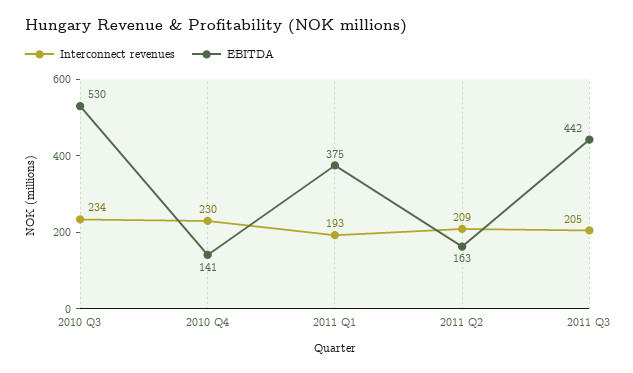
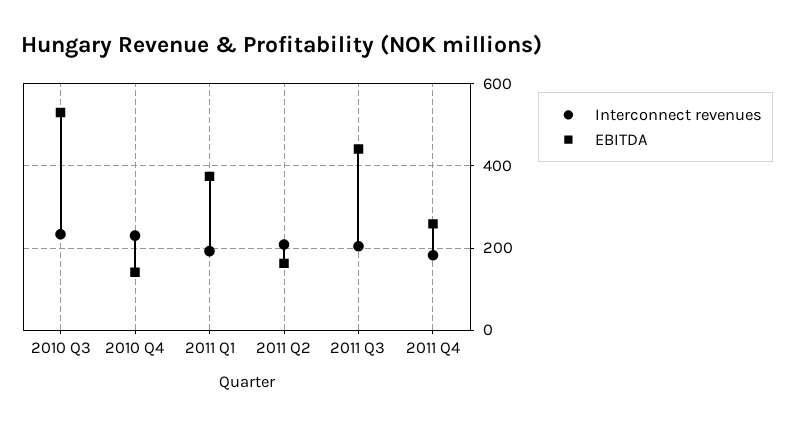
Interconnect revenues, 2011 Q4: none -> 180
EBITDA, 2011 Q4: none -> 260

